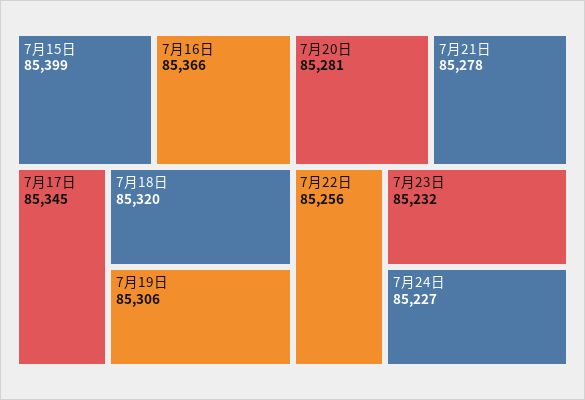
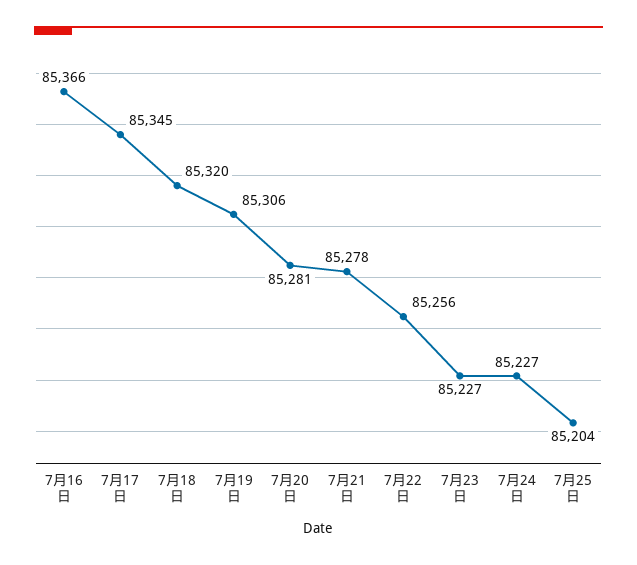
7月15日: 85399 -> none
7月23日: 85232 -> 85227
7月25日: none -> 85204

